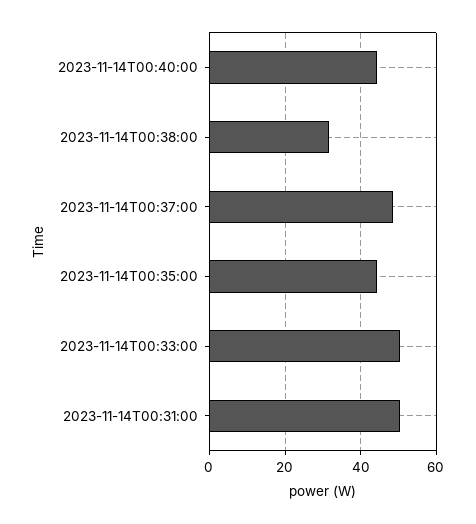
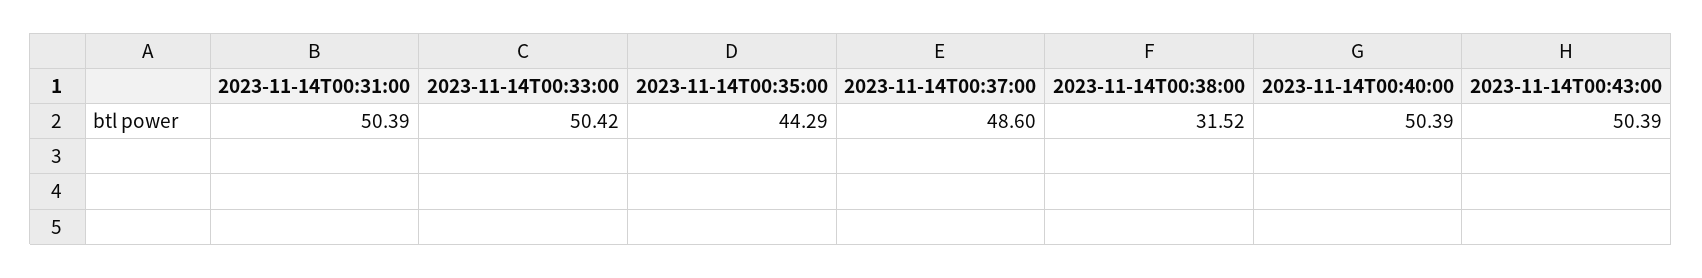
2023-11-14T00:40:00: 44 -> 50.39
2023-11-14T00:43:00: none -> 50.39

